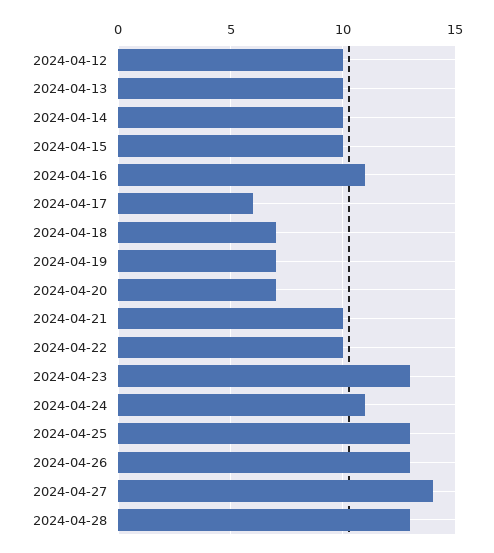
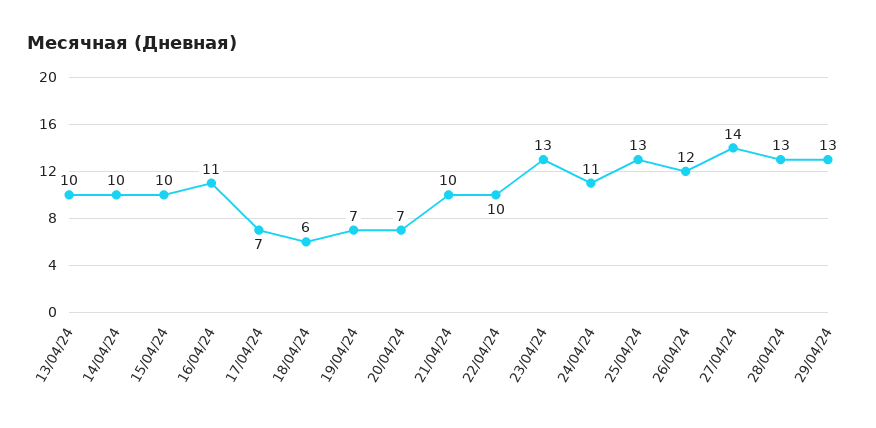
2024-04-12: 10 -> none
2024-04-17: 6 -> 7
2024-04-18: 7 -> 6
2024-04-26: 13 -> 12
29/04/24: none -> 13

